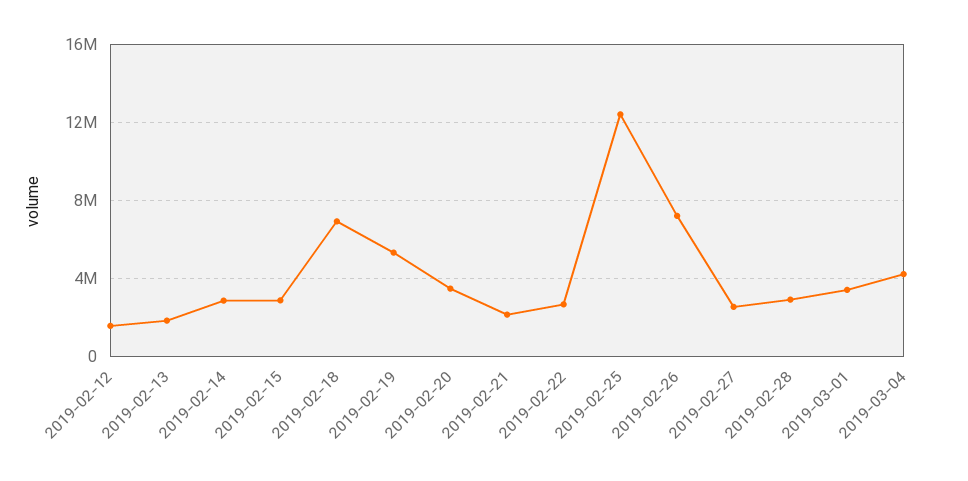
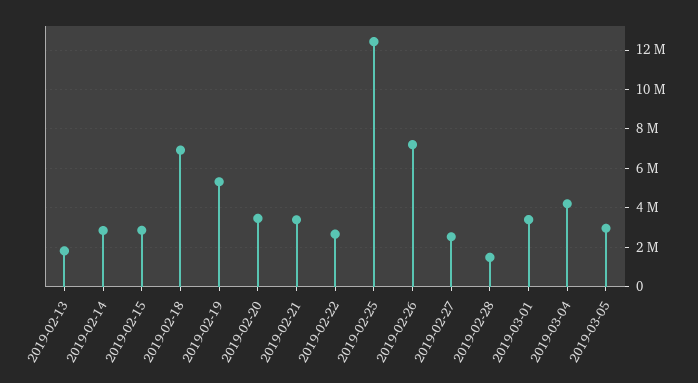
2019-02-12: 1500000 -> none
2019-02-21: 2000000 -> 3500000
2019-02-28: 3000000 -> 1500000
2019-03-05: none -> 3000000

